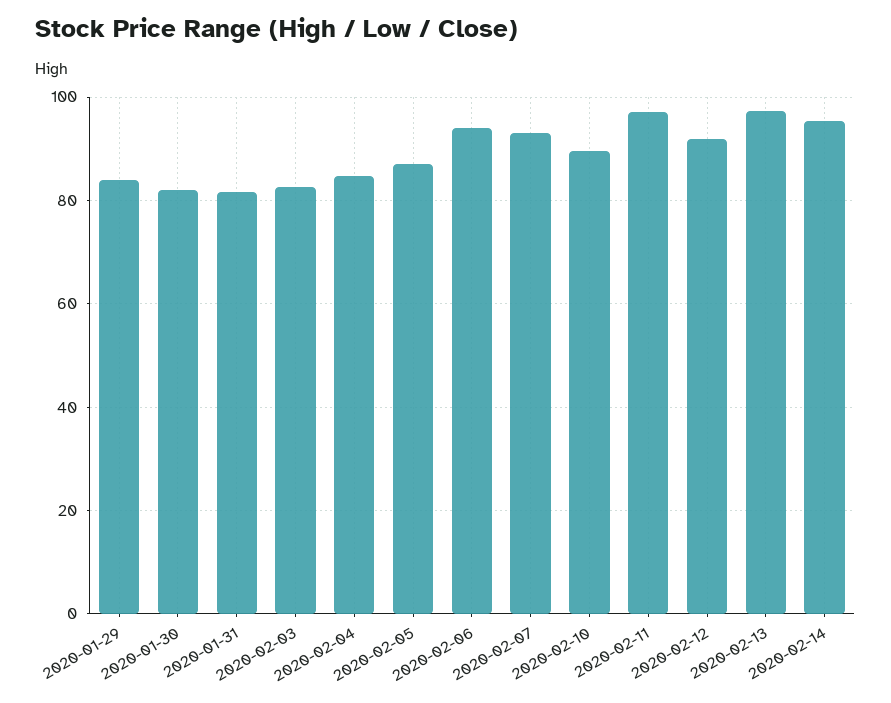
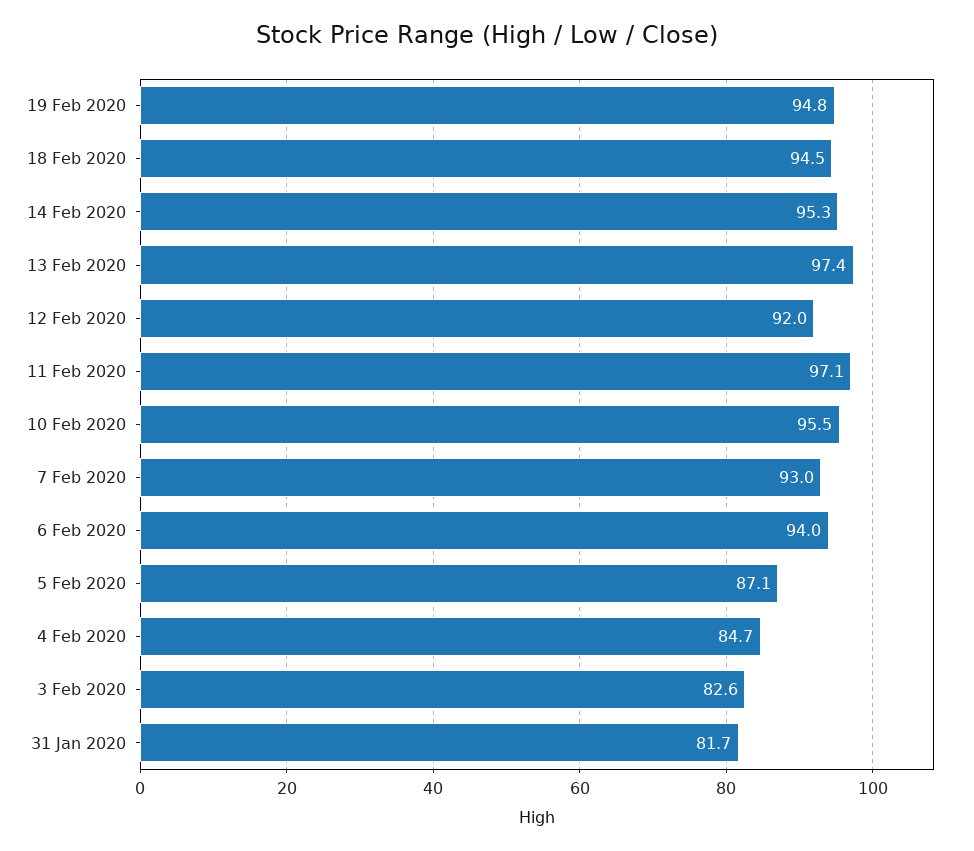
2020-01-29: 84 -> none
2020-01-30: 82 -> none
2020-02-10: 90 -> 95.5
19 Feb 2020: none -> 94.8
18 Feb 2020: none -> 94.5

